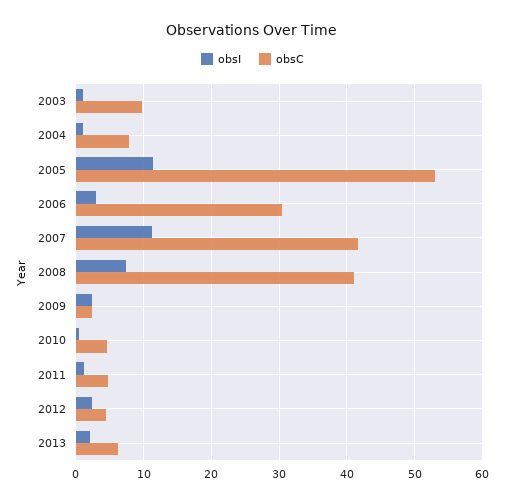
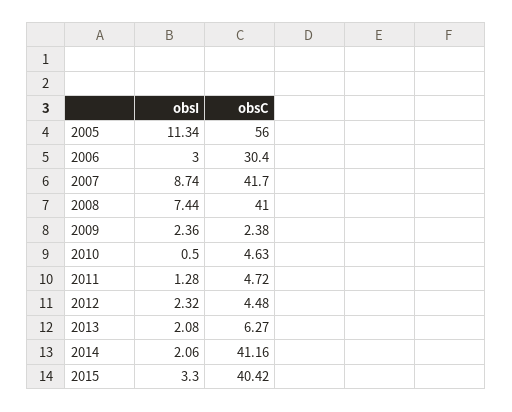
obsI, 2003: 1 -> none
obsC, 2003: 10 -> none
obsI, 2004: 1 -> none
obsC, 2004: 8 -> none
obsC, 2005: 53 -> 56
obsI, 2007: 11 -> 8.74
obsI, 2014: none -> 2.06
obsC, 2014: none -> 41.16
obsI, 2015: none -> 3.3
obsC, 2015: none -> 40.42

